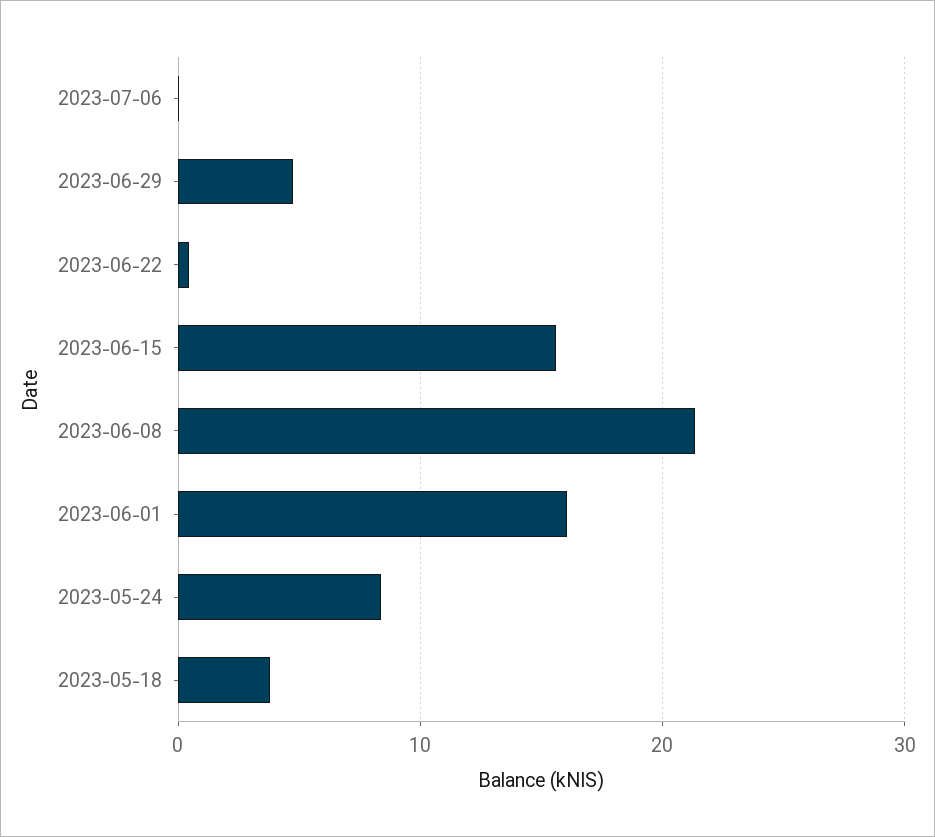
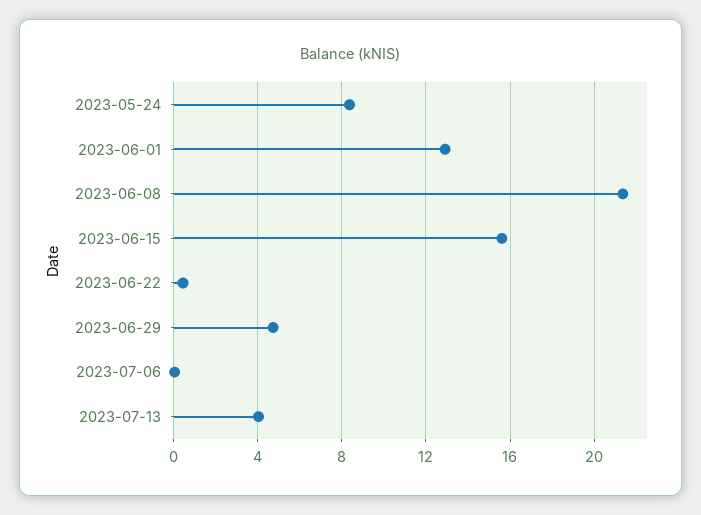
2023-06-01: 16 -> 13
2023-05-18: 4 -> none
2023-07-13: none -> 4

